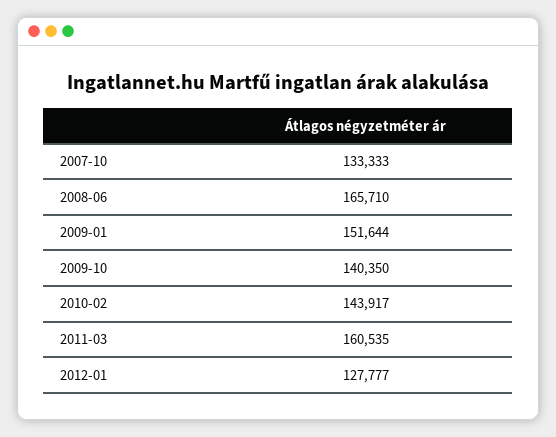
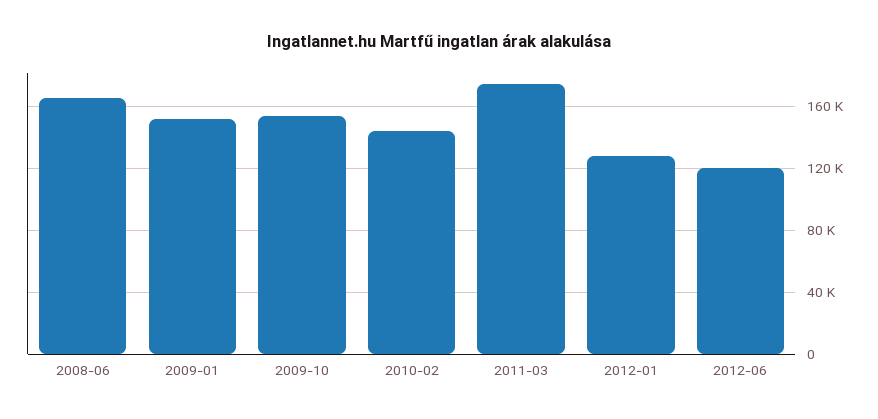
2007-10: 133333 -> none
2009-10: 140350 -> 155000
2011-03: 160535 -> 175000
2012-06: none -> 120000

